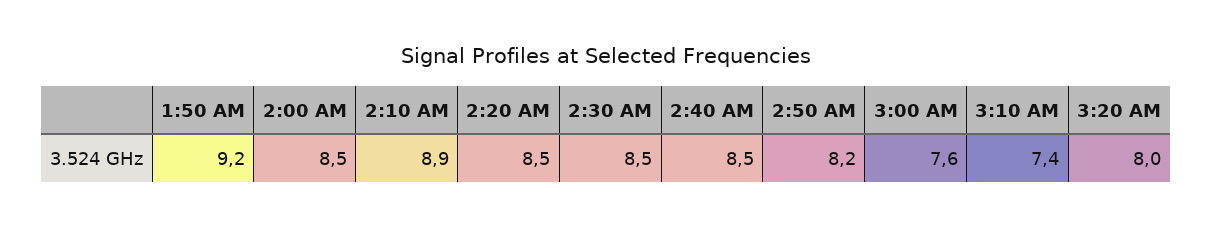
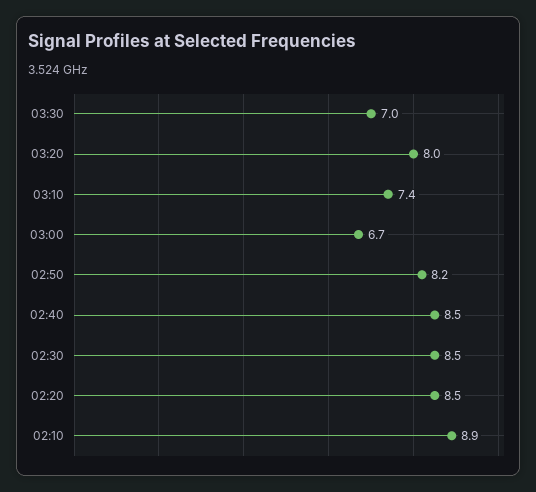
1:50 AM: 9.2 -> none
2:00 AM: 8.5 -> none
3:00 AM: 7.6 -> 6.7
03:30: none -> 7

